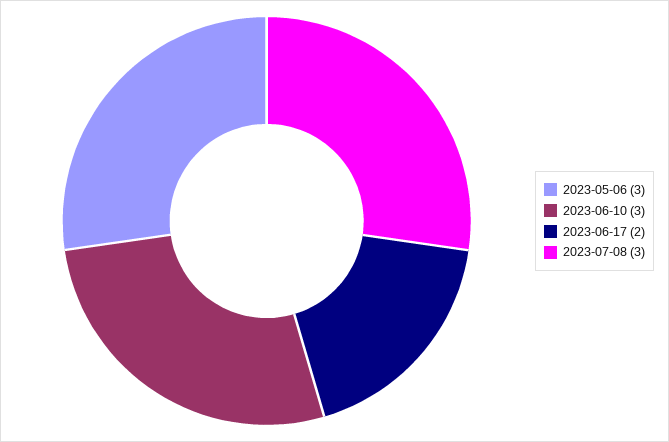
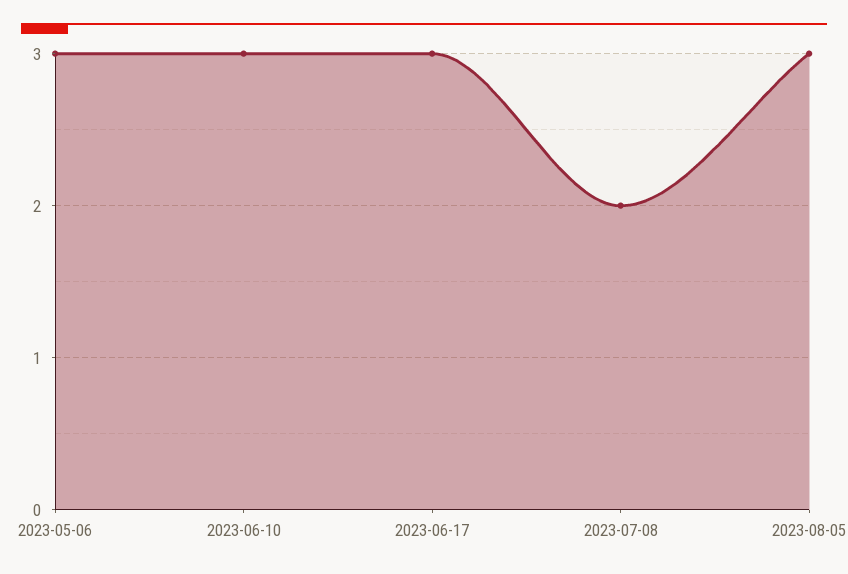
2023-06-17: 2 -> 3
2023-07-08: 3 -> 2
2023-08-05: none -> 3

